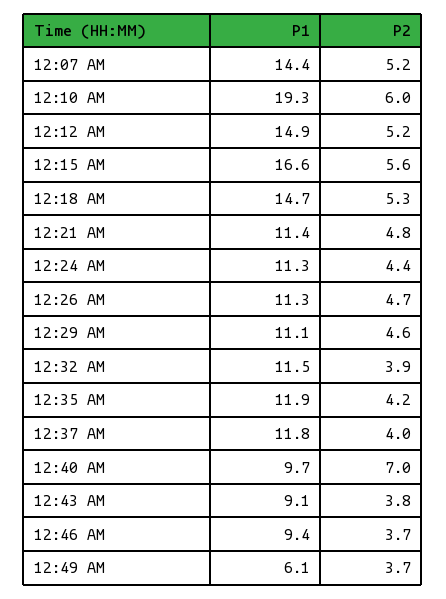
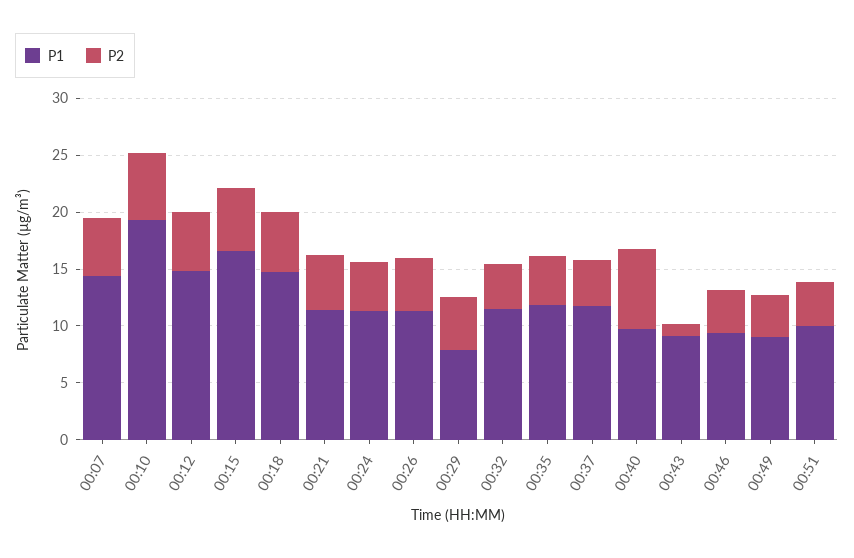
P1, 12:29 AM: 11.1 -> 8
P2, 12:43 AM: 3.8 -> 1
P1, 12:49 AM: 6.1 -> 9
P1, 00:51: none -> 10
P2, 00:51: none -> 4

